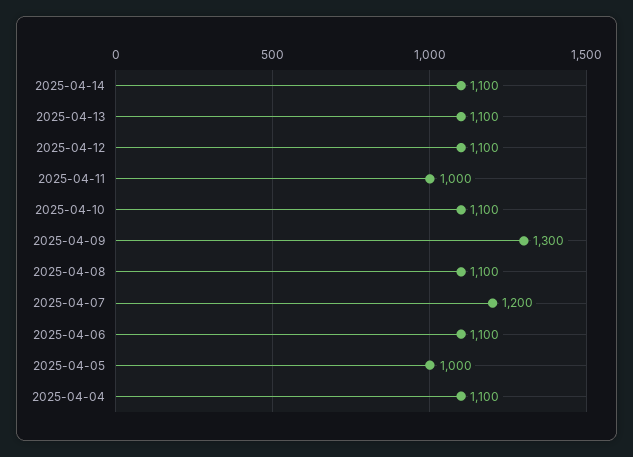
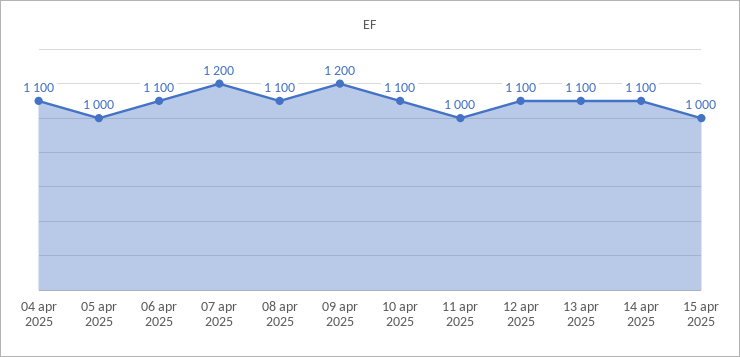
2025-04-09: 1300 -> 1200
15 apr 2025: none -> 1000

